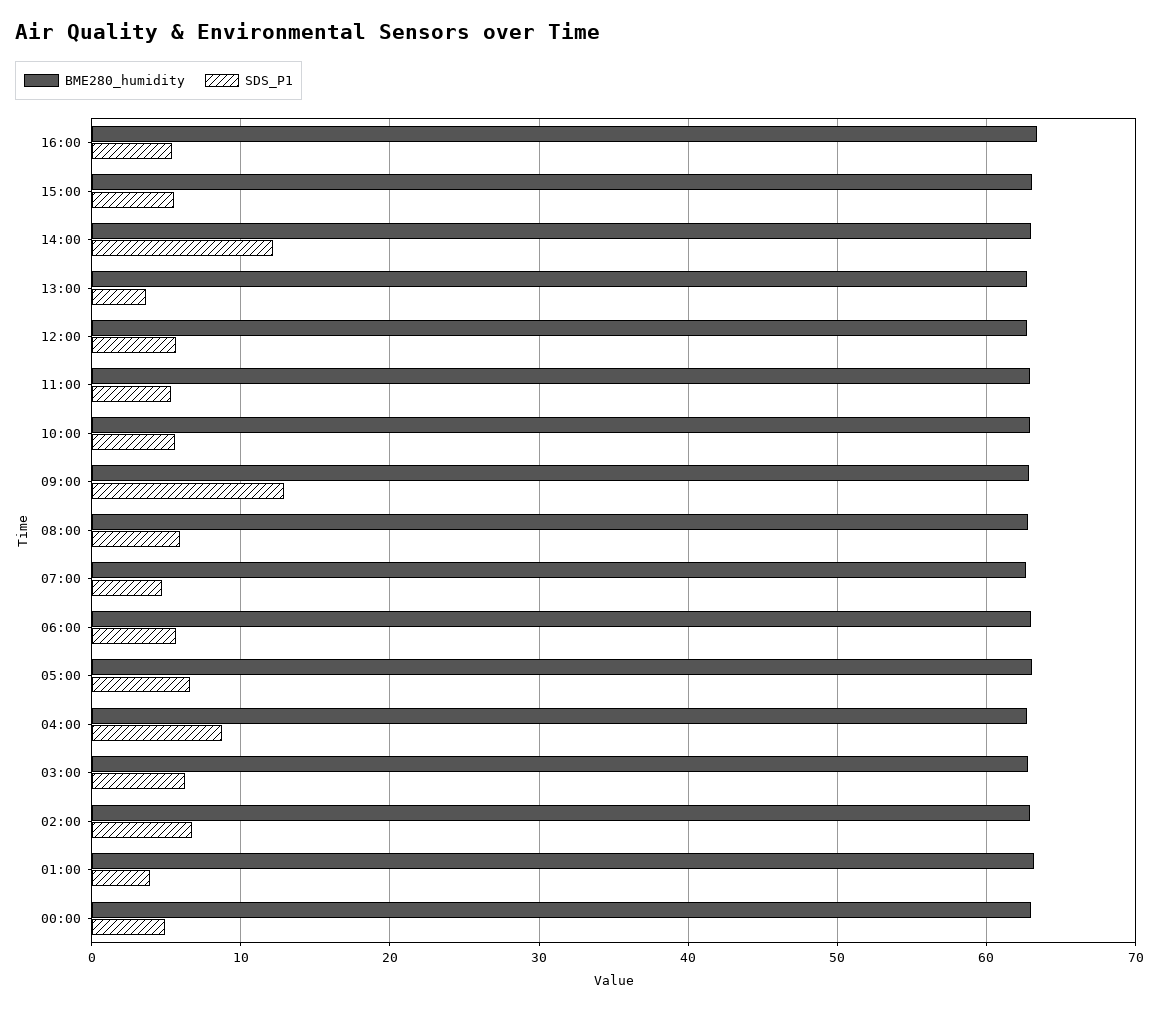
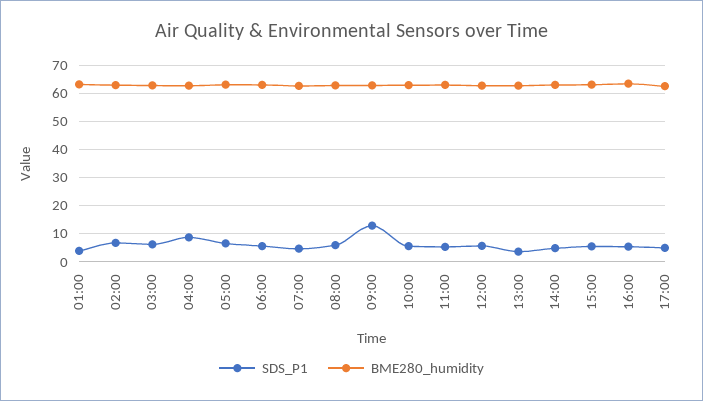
SDS_P1, 14:00: 12 -> 5
BME280_humidity, 00:00: 63 -> none
SDS_P1, 00:00: 5 -> none
SDS_P1, 17:00: none -> 5
BME280_humidity, 17:00: none -> 62.5

